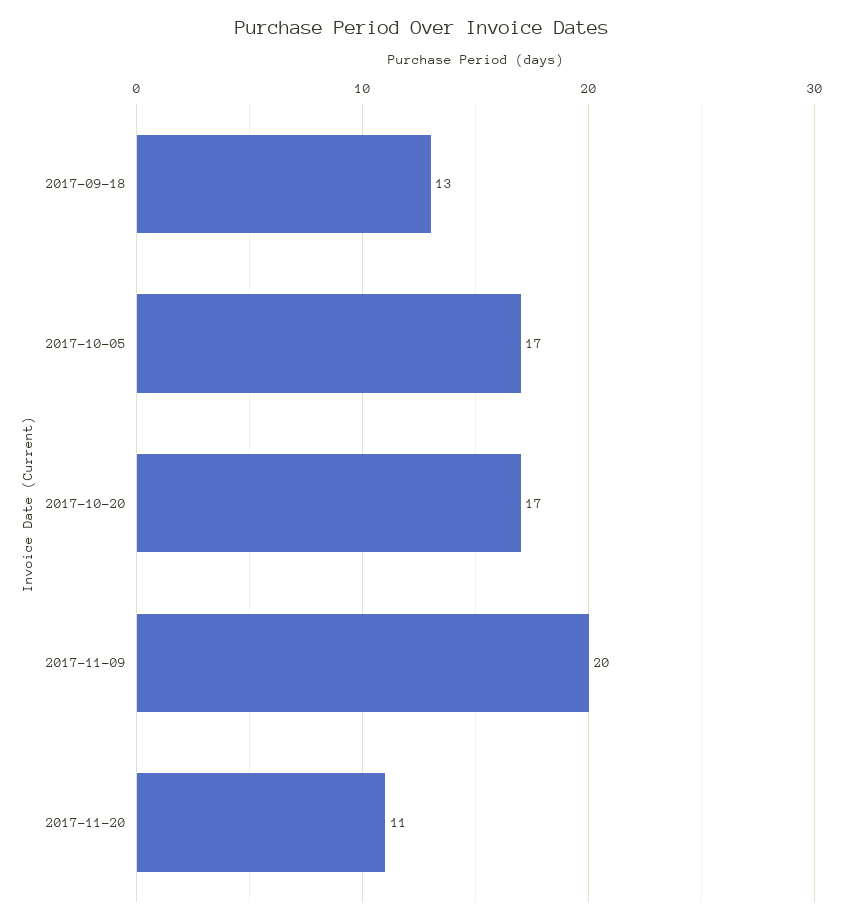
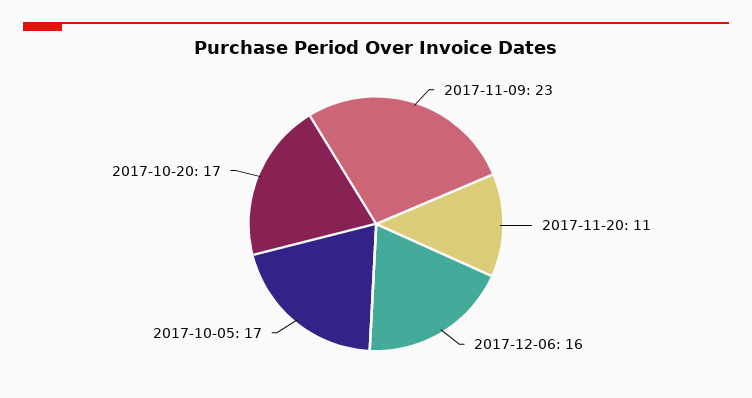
2017-09-18: 13 -> none
2017-11-09: 20 -> 23
2017-12-06: none -> 16

